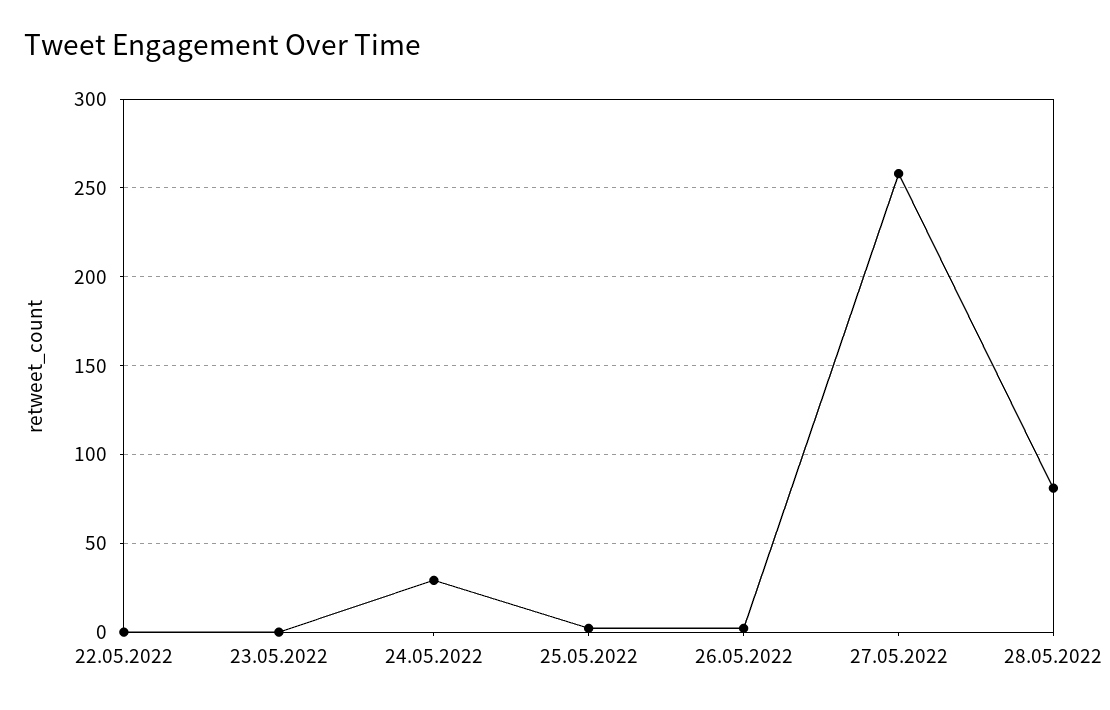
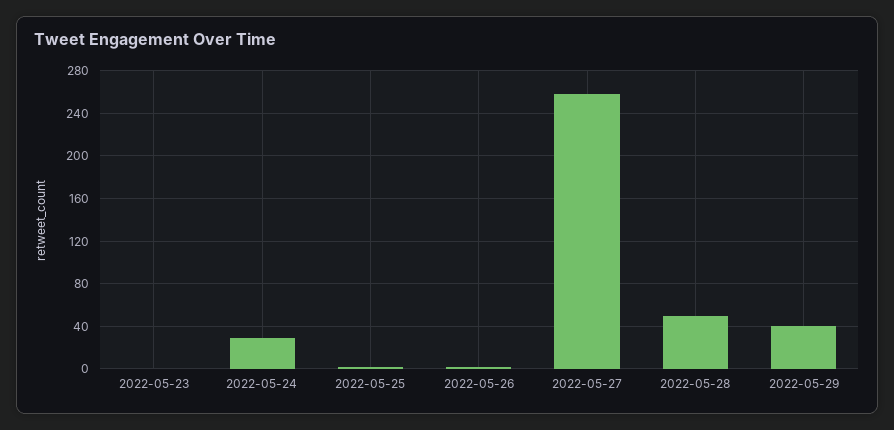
22.05.2022: 0 -> none
28.05.2022: 80 -> 50
2022-05-29: none -> 40

